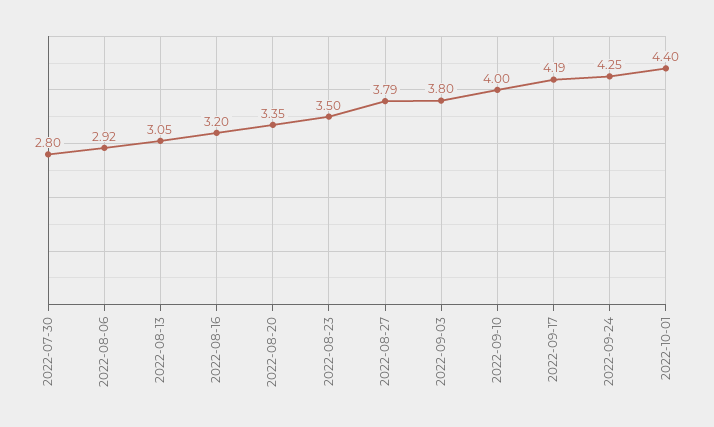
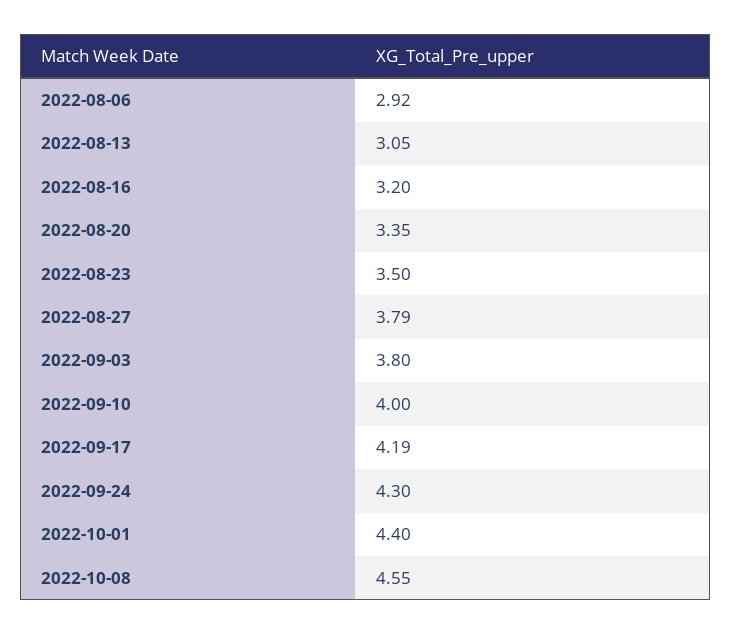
2022-07-30: 2.8 -> none
2022-09-24: 4.25 -> 4.3
2022-10-08: none -> 4.55

